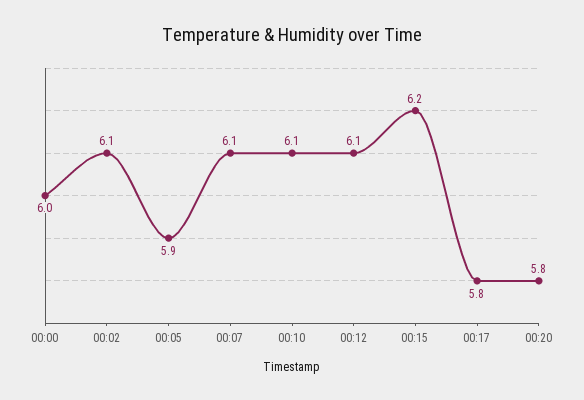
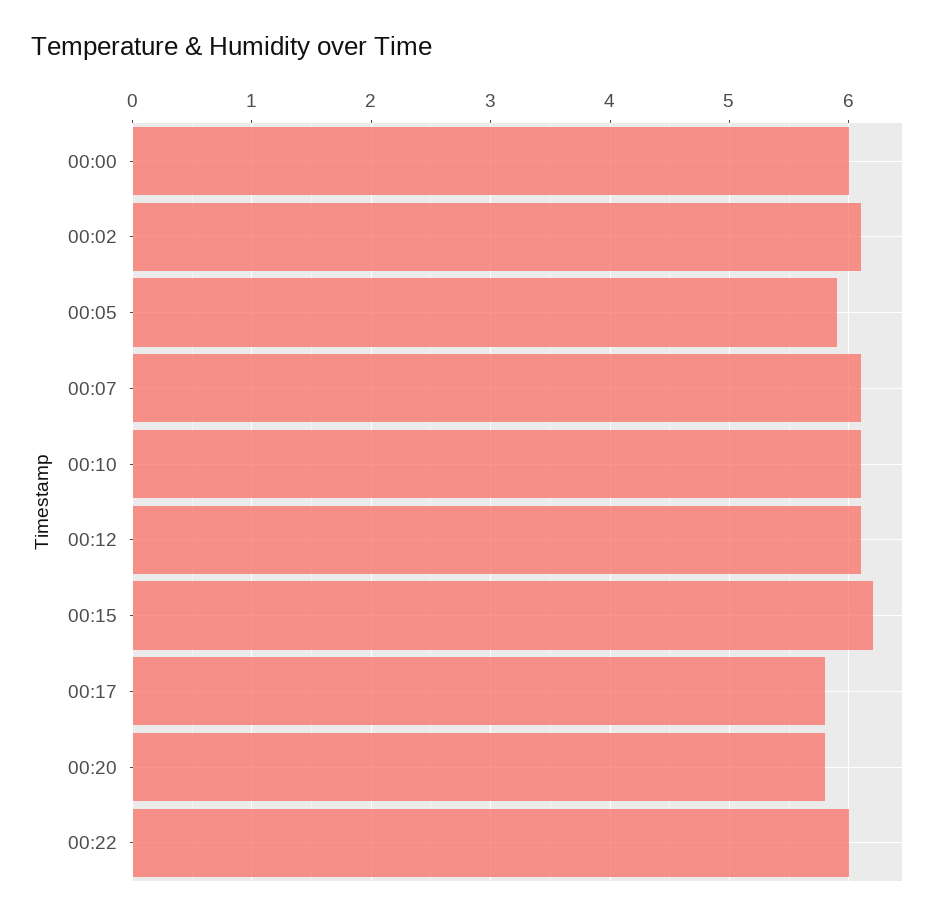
00:22: none -> 6

